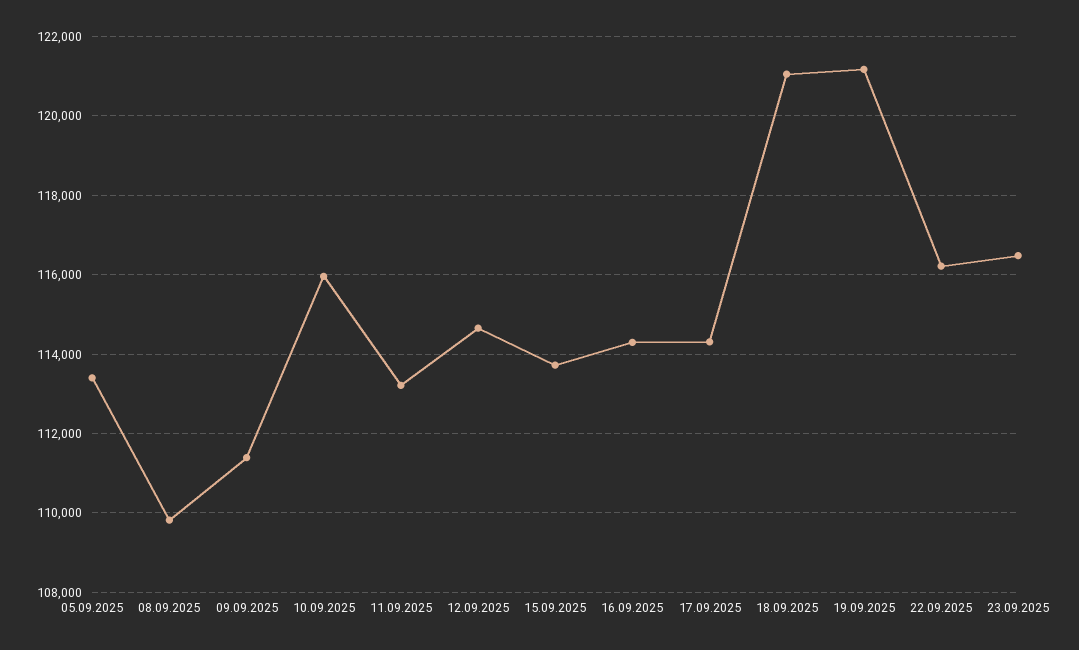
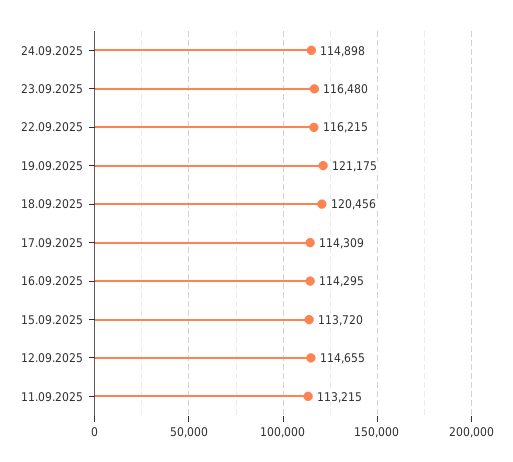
05.09.2025: 113400 -> none
08.09.2025: 109800 -> none
09.09.2025: 111400 -> none
10.09.2025: 116000 -> none
18.09.2025: 121000 -> 120456
24.09.2025: none -> 114898

